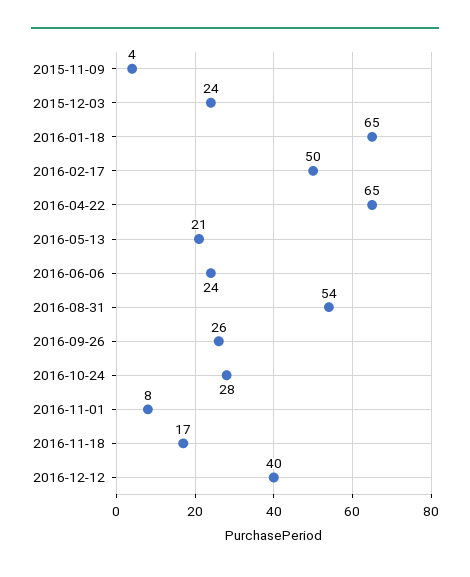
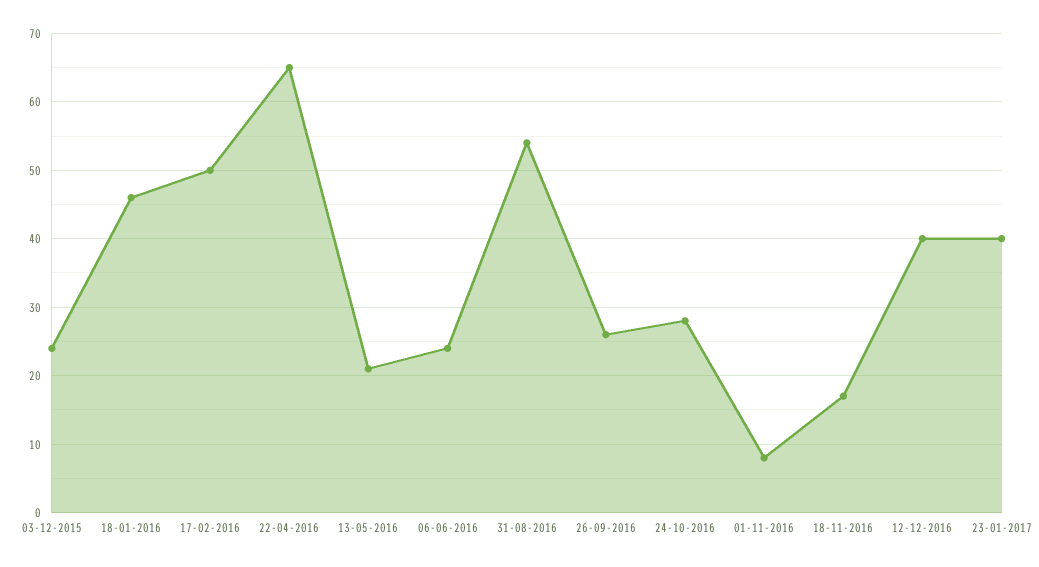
2015-11-09: 4 -> none
2016-01-18: 65 -> 46
23-01-2017: none -> 40

